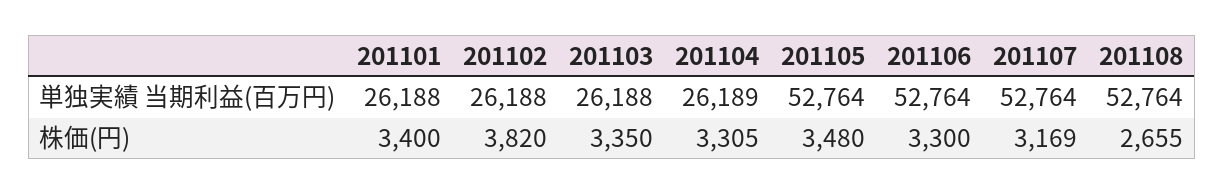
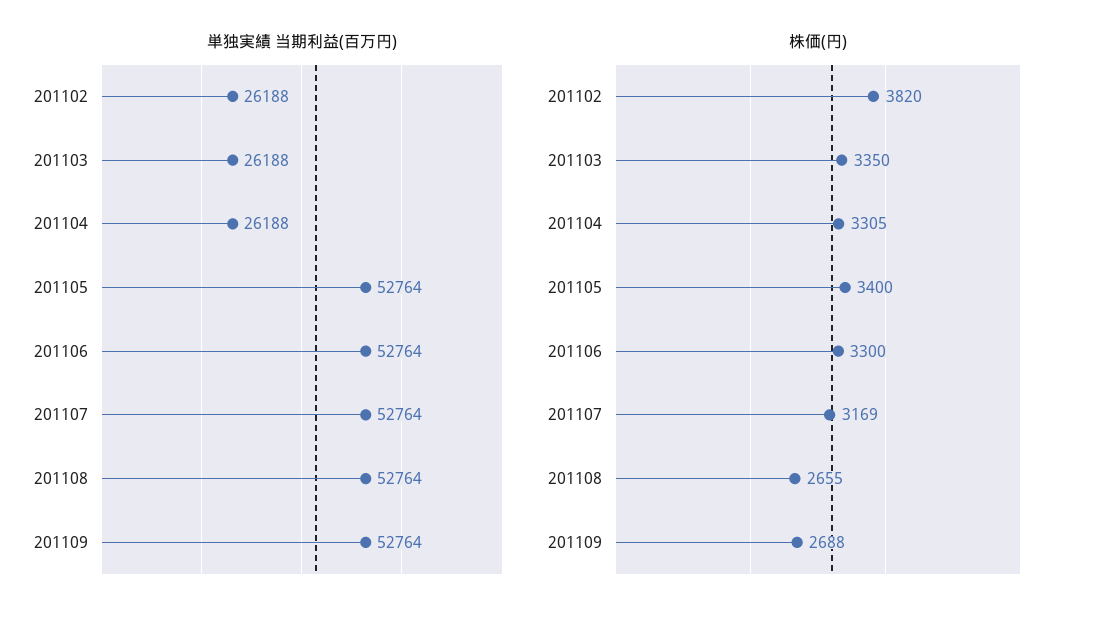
単独実績 当期利益(百万円), 201101: 26188 -> none
単独実績 当期利益(百万円), 201104: 26189 -> 26188
株価(円), 201101: 3400 -> none
株価(円), 201105: 3480 -> 3400
単独実績 当期利益(百万円), 201109: none -> 52764
株価(円), 201109: none -> 2688

